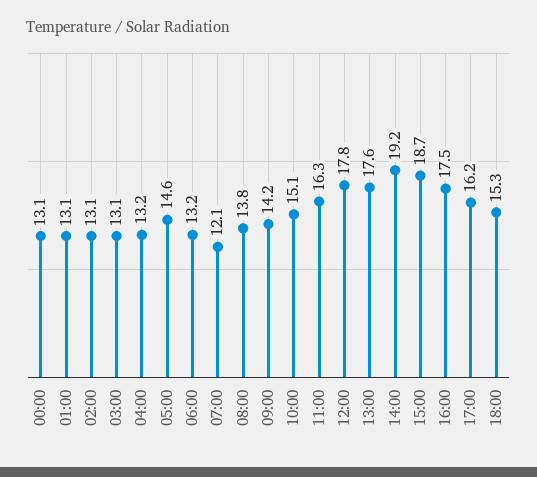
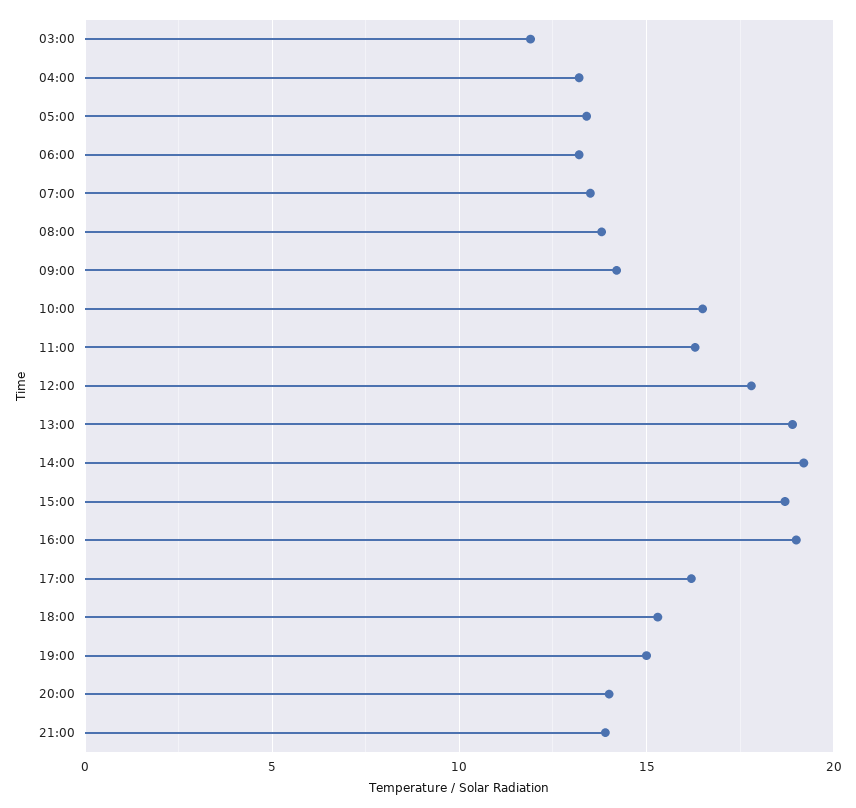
00:00: 13.1 -> none
01:00: 13.1 -> none
02:00: 13.1 -> none
03:00: 13.1 -> 12
05:00: 14.6 -> 13.5
07:00: 12.1 -> 13.5
10:00: 15.1 -> 16.5
13:00: 17.6 -> 19
16:00: 17.5 -> 19
19:00: none -> 15
20:00: none -> 14
21:00: none -> 14

